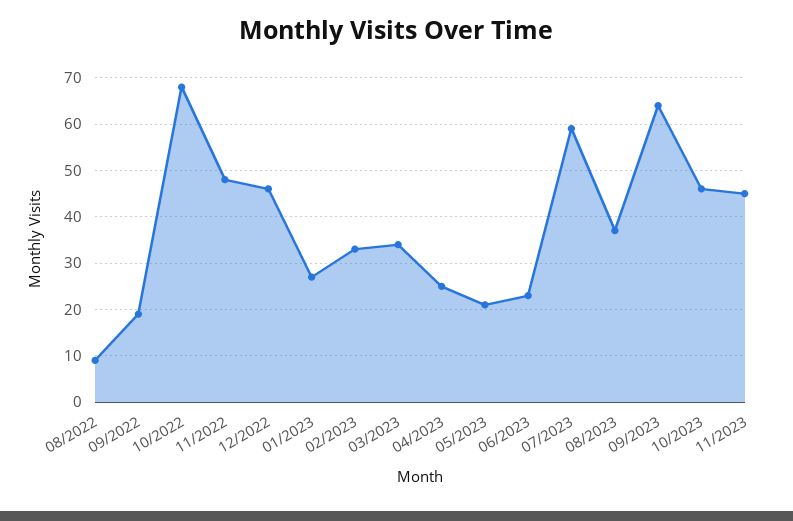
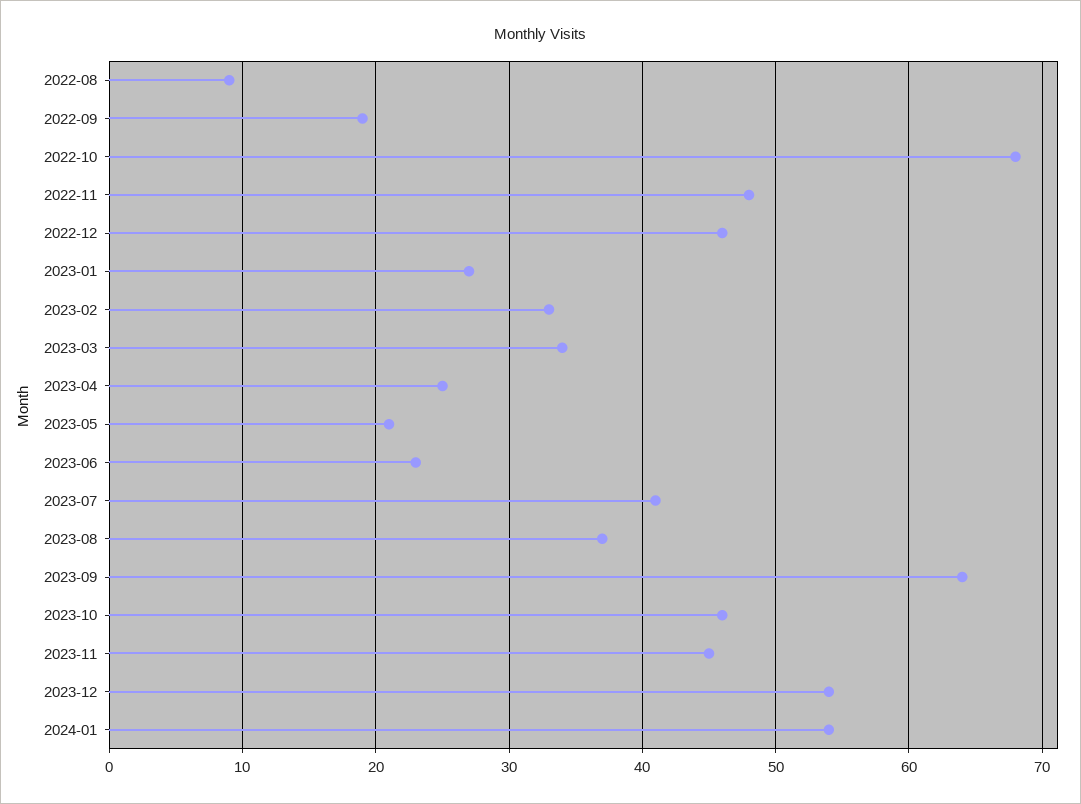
07/2023: 60 -> 41
2023-12: none -> 54
2024-01: none -> 54

